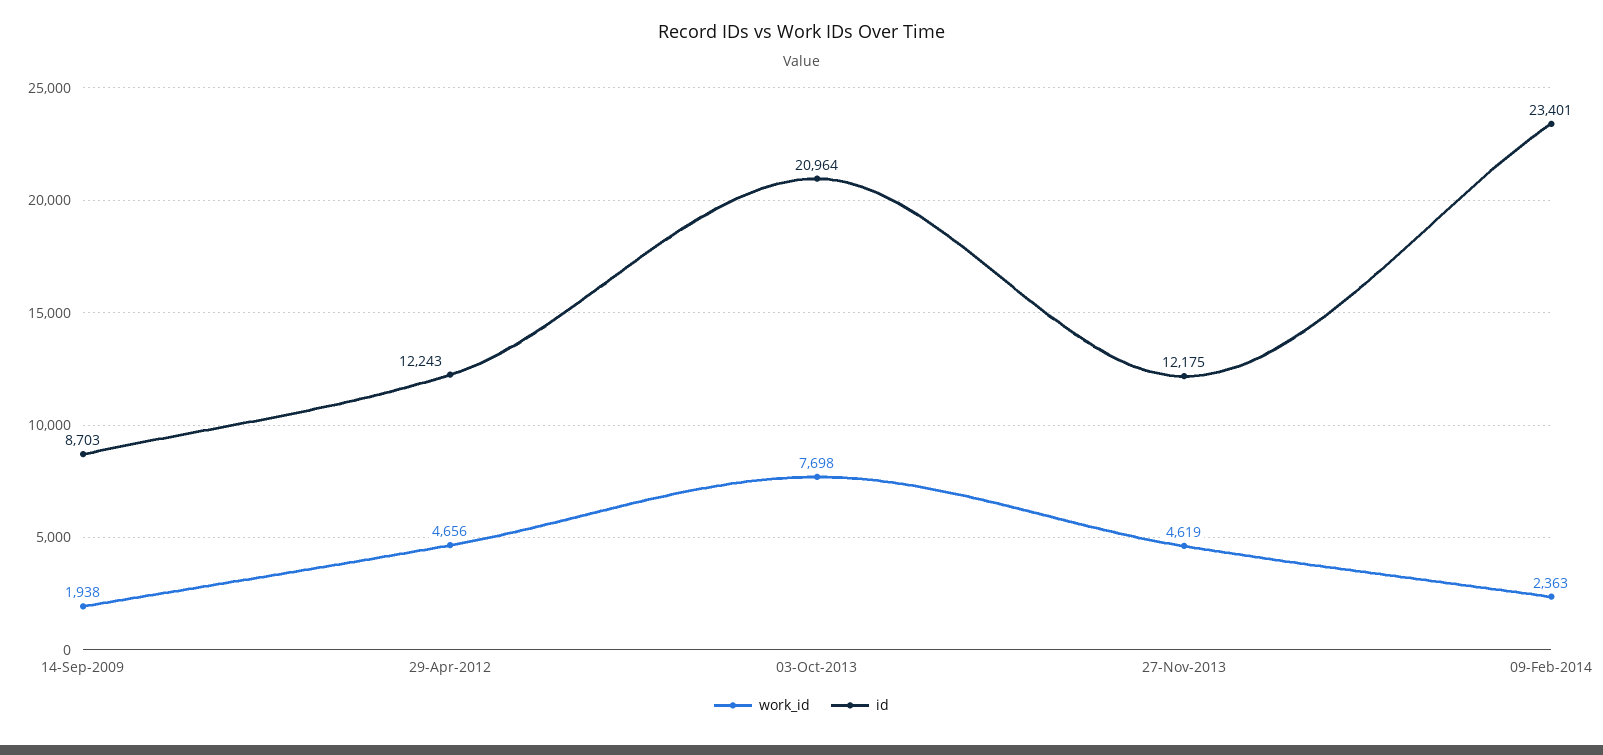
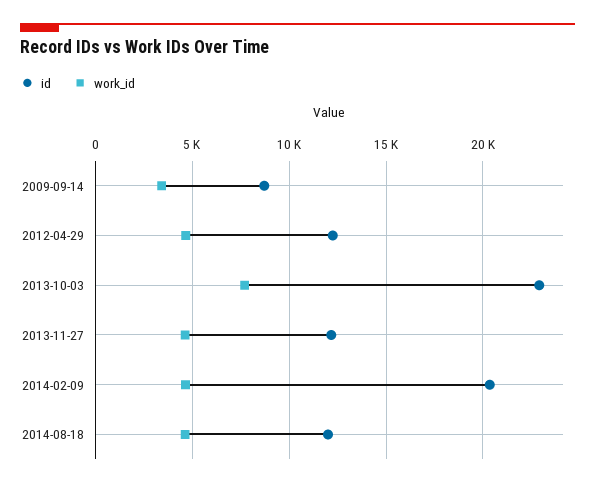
work_id, 14-Sep-2009: 1938 -> 3500
id, 03-Oct-2013: 20964 -> 23000
work_id, 09-Feb-2014: 2363 -> 4500
id, 09-Feb-2014: 23401 -> 20500
id, 2014-08-18: none -> 12000
work_id, 2014-08-18: none -> 4500

